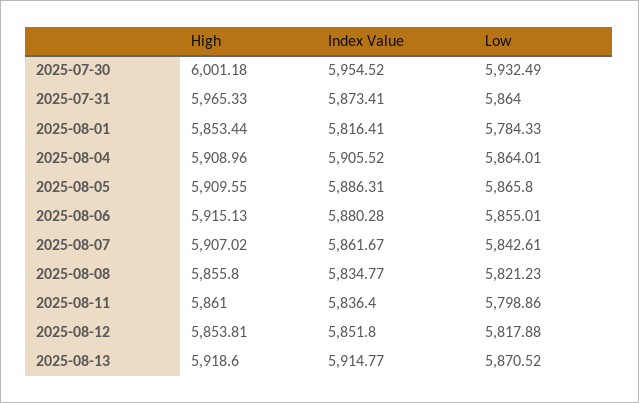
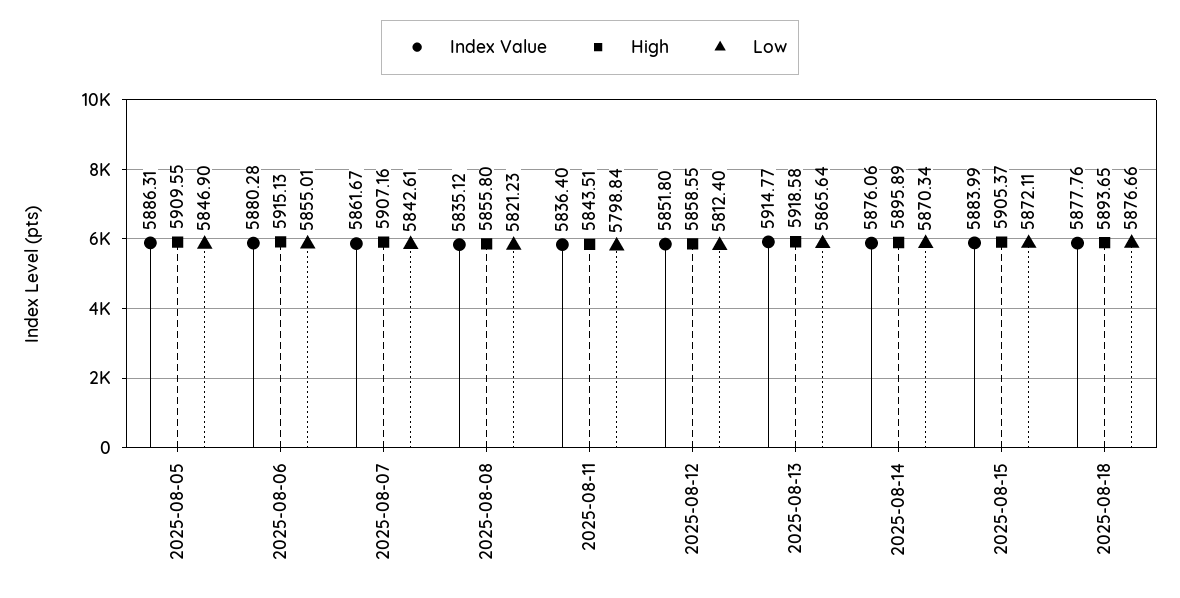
High, 2025-07-30: 6001.18 -> none
Index Value, 2025-07-30: 5954.52 -> none
Low, 2025-07-30: 5932.49 -> none
High, 2025-07-31: 5965.33 -> none
Index Value, 2025-07-31: 5873.41 -> none
Low, 2025-07-31: 5864 -> none
High, 2025-08-01: 5853.44 -> none
Index Value, 2025-08-01: 5816.41 -> none
Low, 2025-08-01: 5784.33 -> none
High, 2025-08-04: 5908.96 -> none
Index Value, 2025-08-04: 5905.52 -> none
Low, 2025-08-04: 5864.01 -> none
Low, 2025-08-05: 5865.8 -> 5846.9
High, 2025-08-07: 5907.02 -> 5907.16
Index Value, 2025-08-08: 5834.77 -> 5835.12
High, 2025-08-11: 5861 -> 5843.51
Low, 2025-08-11: 5798.86 -> 5798.84
High, 2025-08-12: 5853.81 -> 5858.55
Low, 2025-08-12: 5817.88 -> 5812.4
High, 2025-08-13: 5918.6 -> 5918.58
Low, 2025-08-13: 5870.52 -> 5865.64
Index Value, 2025-08-14: none -> 5876.06
High, 2025-08-14: none -> 5895.89
Low, 2025-08-14: none -> 5870.34
Index Value, 2025-08-15: none -> 5883.99
High, 2025-08-15: none -> 5905.37
Low, 2025-08-15: none -> 5872.11
Index Value, 2025-08-18: none -> 5877.76
High, 2025-08-18: none -> 5893.65
Low, 2025-08-18: none -> 5876.66

